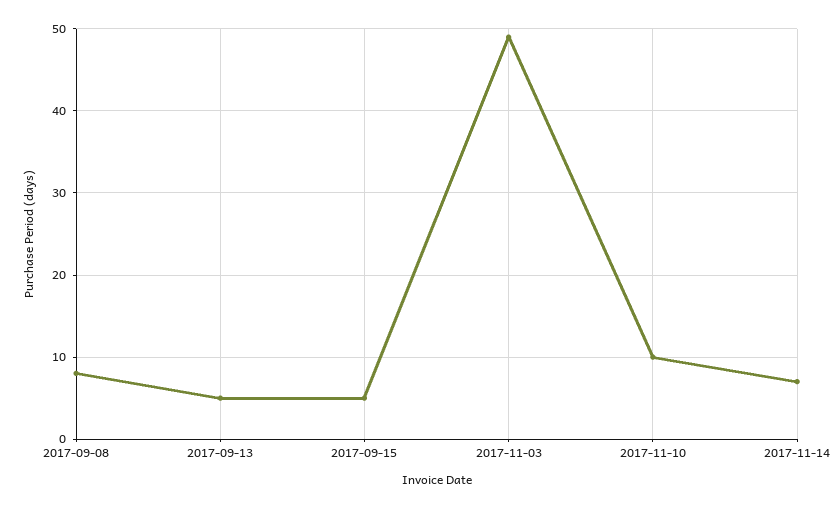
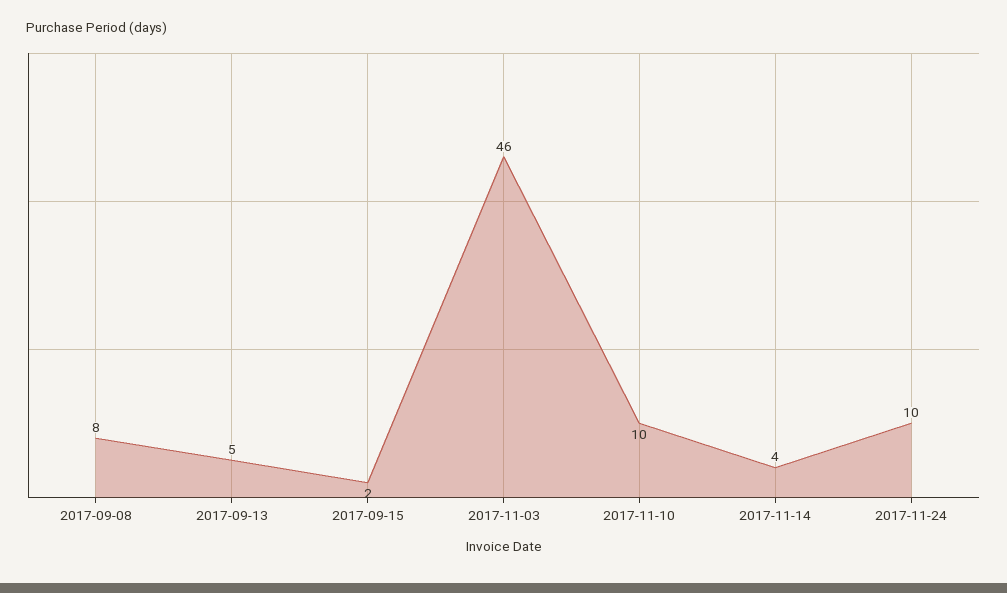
2017-09-15: 5 -> 2
2017-11-03: 49 -> 46
2017-11-14: 7 -> 4
2017-11-24: none -> 10

